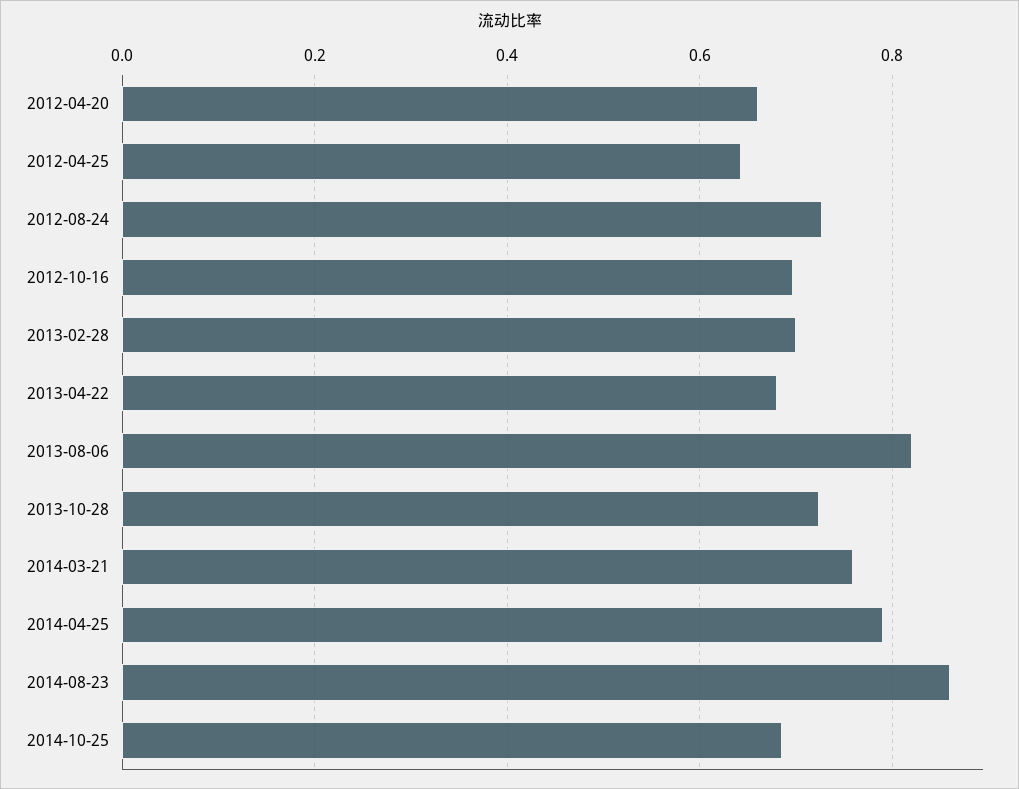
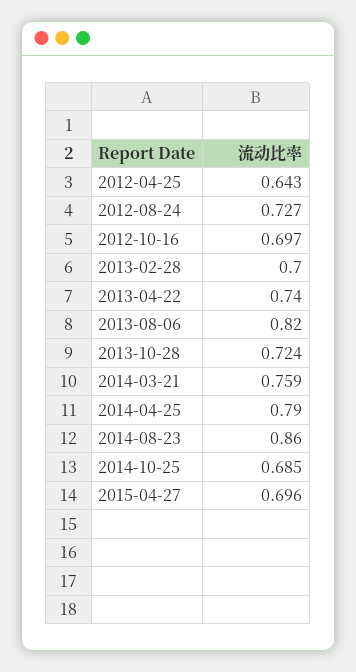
2012-04-20: 0.66 -> none
2013-04-22: 0.68 -> 0.74
2015-04-27: none -> 0.696

